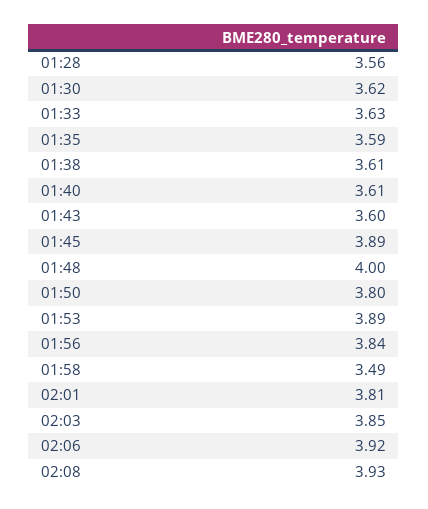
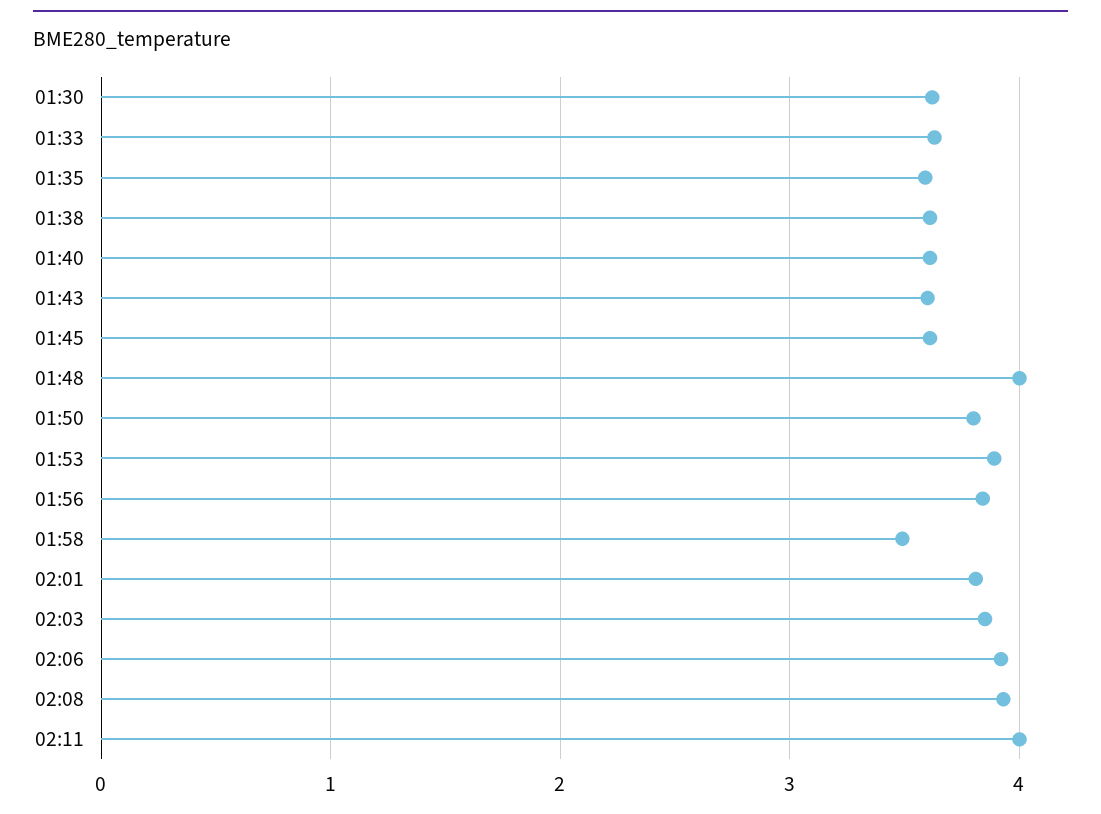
01:28: 3.56 -> none
01:45: 3.89 -> 3.6
02:11: none -> 4

